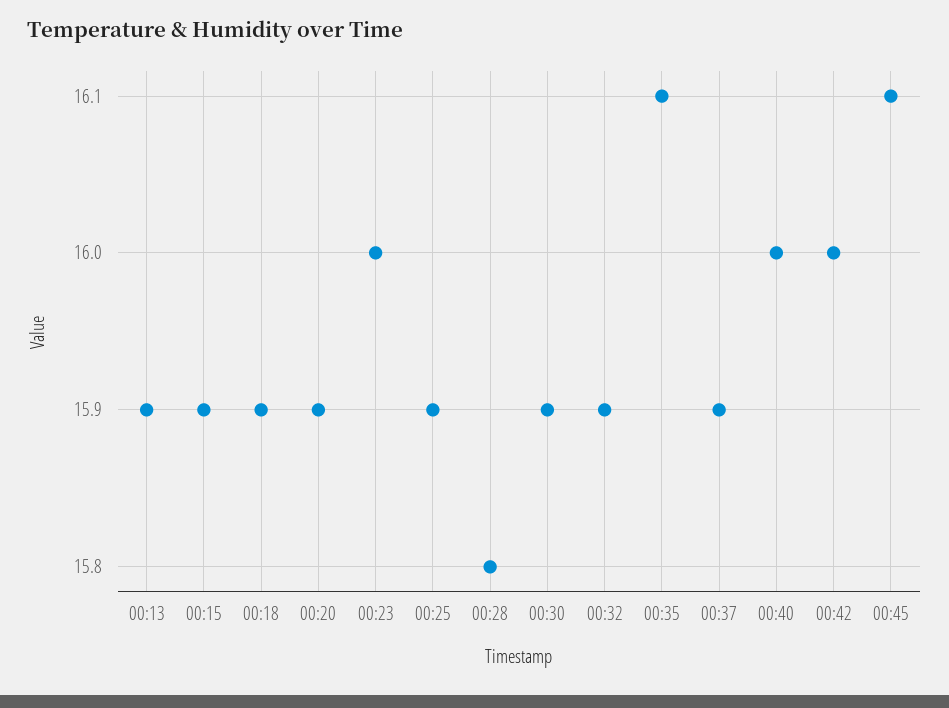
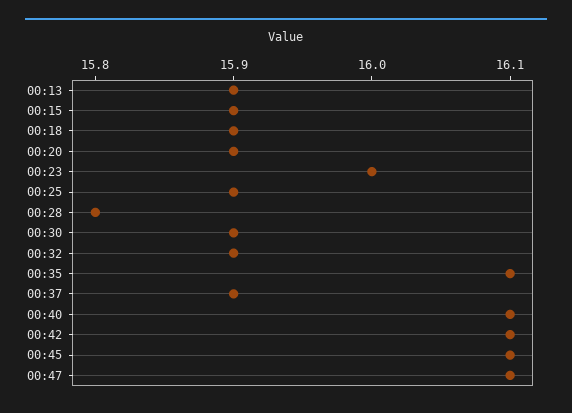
00:40: 16 -> 16.1
00:42: 16 -> 16.1
00:47: none -> 16.1

